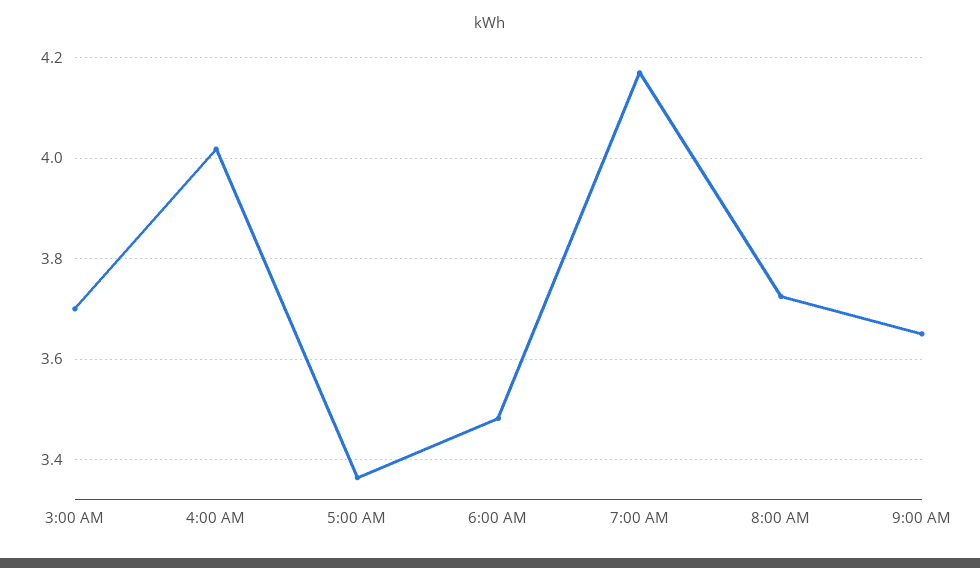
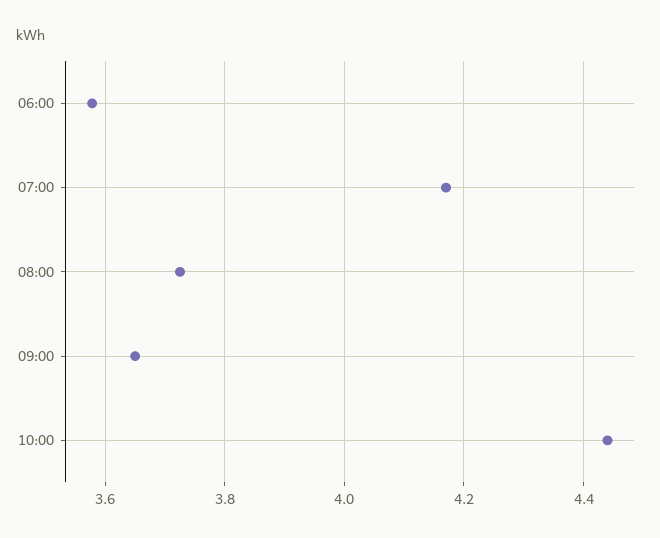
3:00 AM: 3.7 -> none
4:00 AM: 4.02 -> none
5:00 AM: 3.36 -> none
6:00 AM: 3.48 -> 3.58
10:00: none -> 4.44

